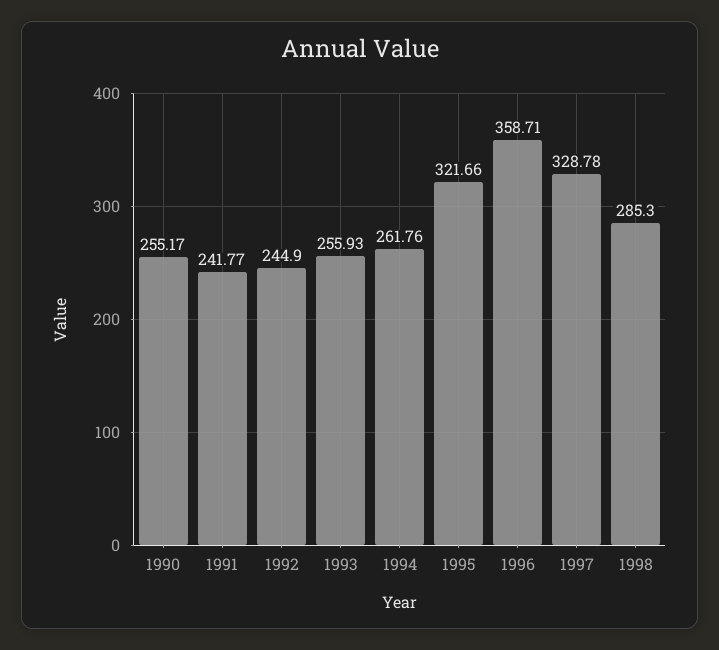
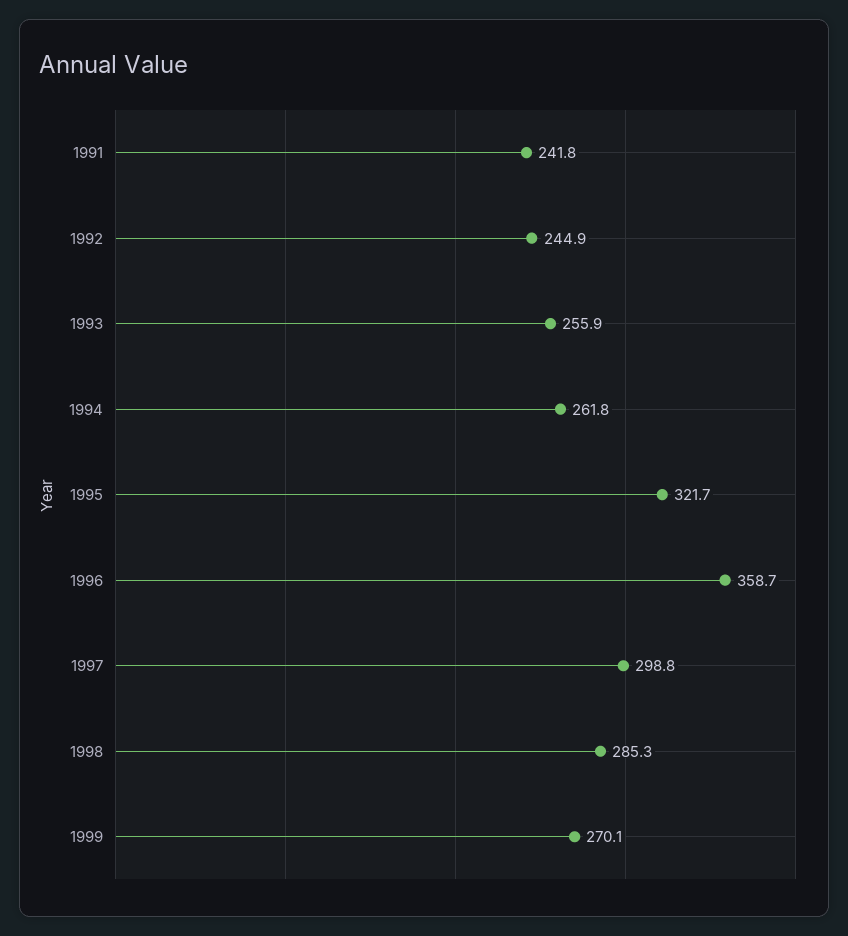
1990: 255.17 -> none
1997: 328.78 -> 298.8
1999: none -> 270.1

